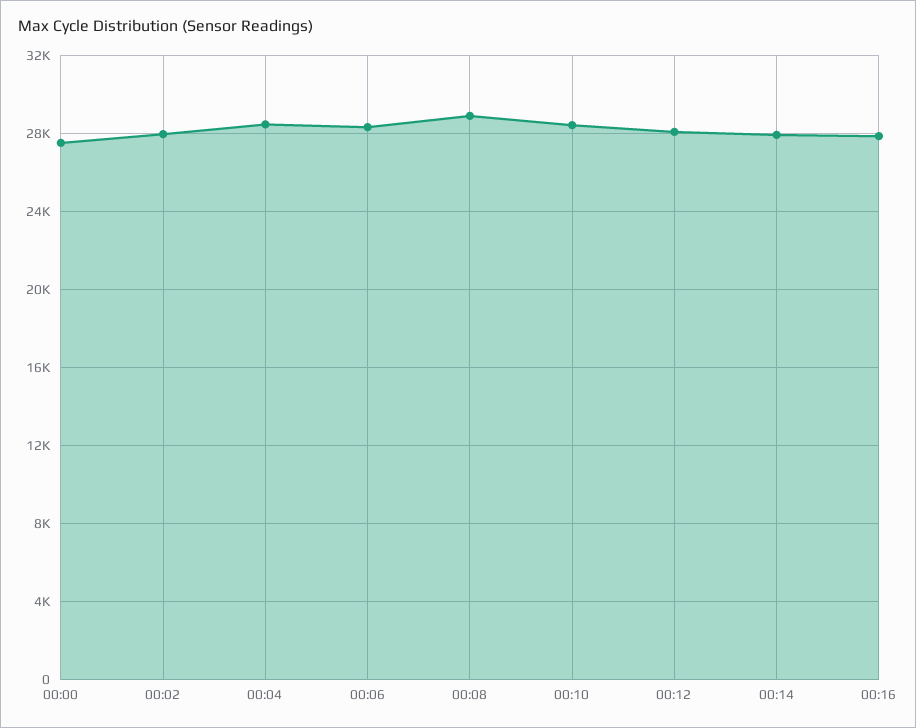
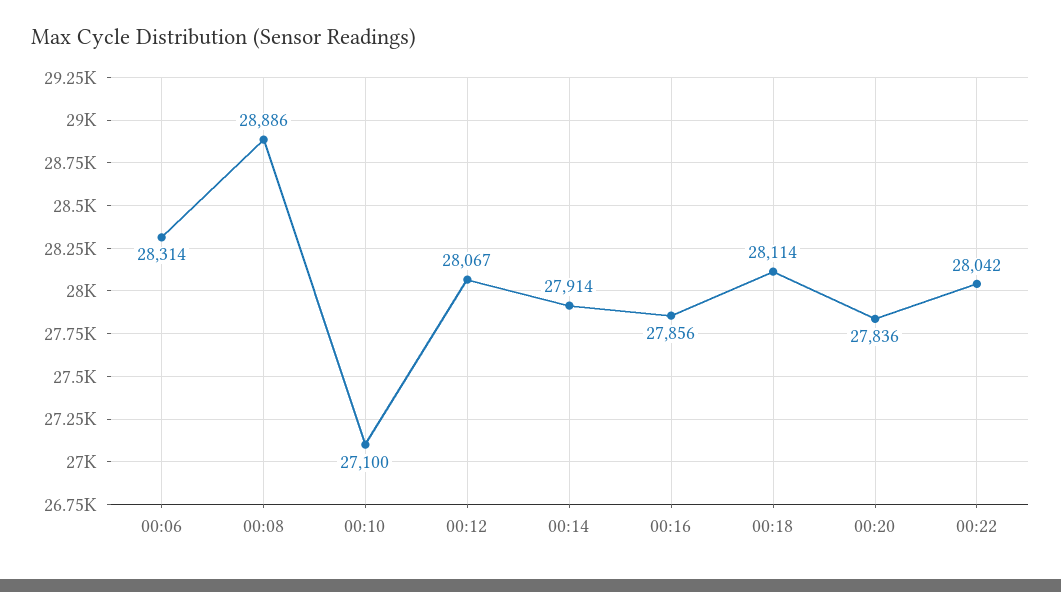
00:00: 27500 -> none
00:02: 28000 -> none
00:04: 28500 -> none
00:10: 28500 -> 27100
00:18: none -> 28114
00:20: none -> 27836
00:22: none -> 28042

